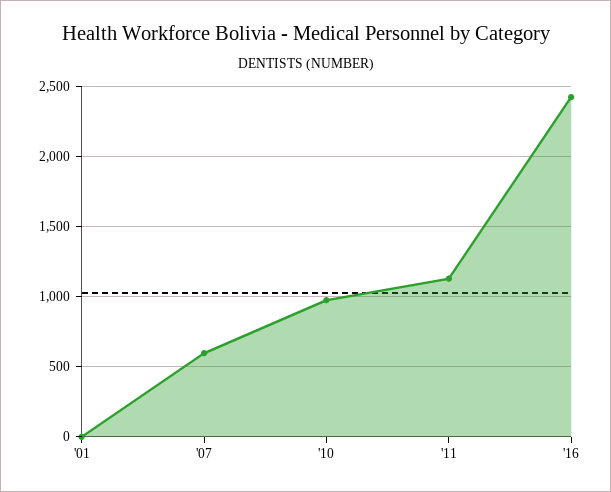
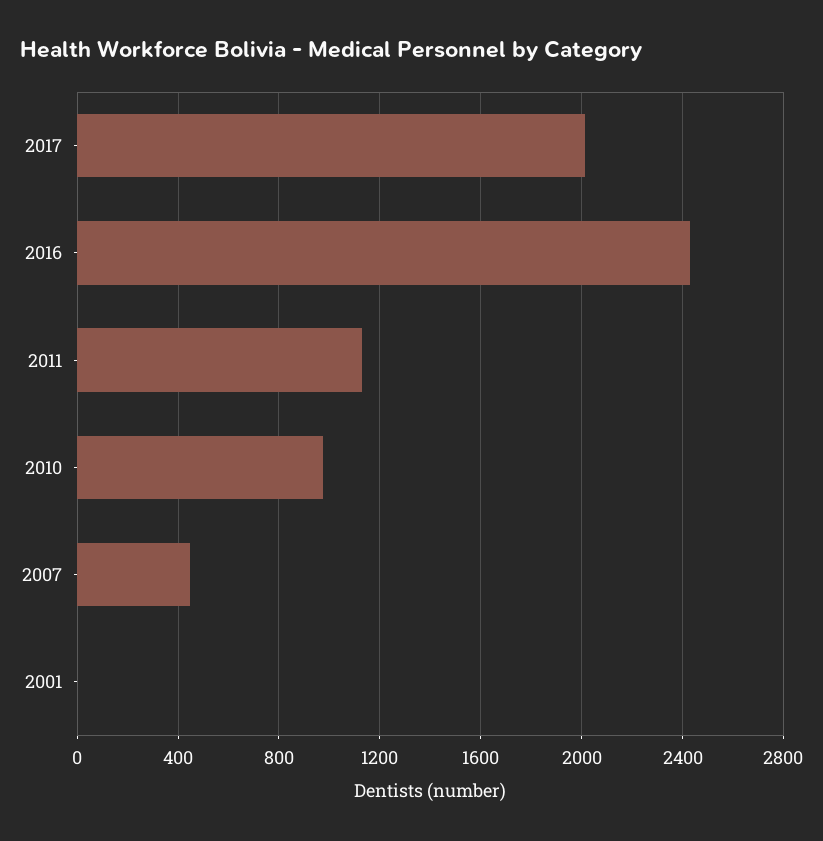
'07: 600 -> 450
2017: none -> 2000

